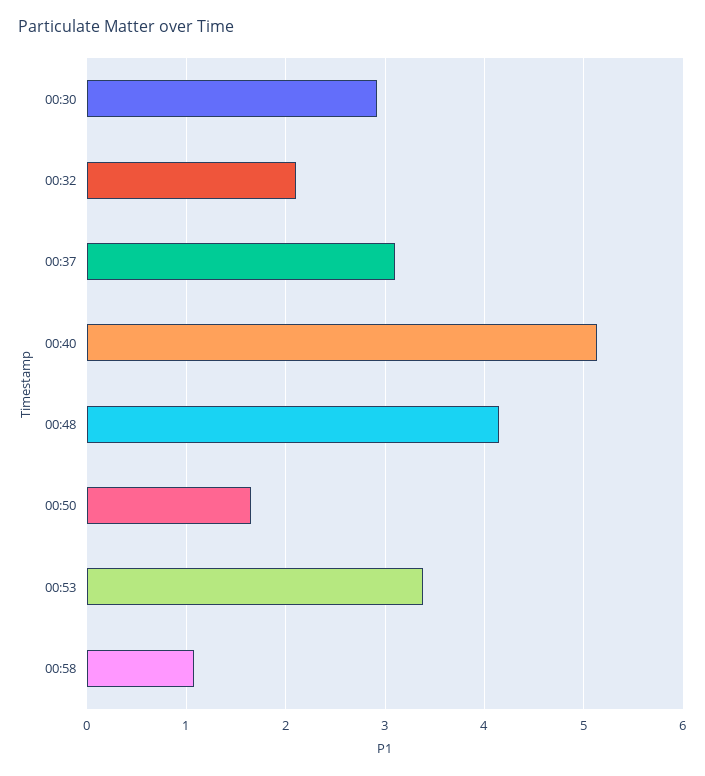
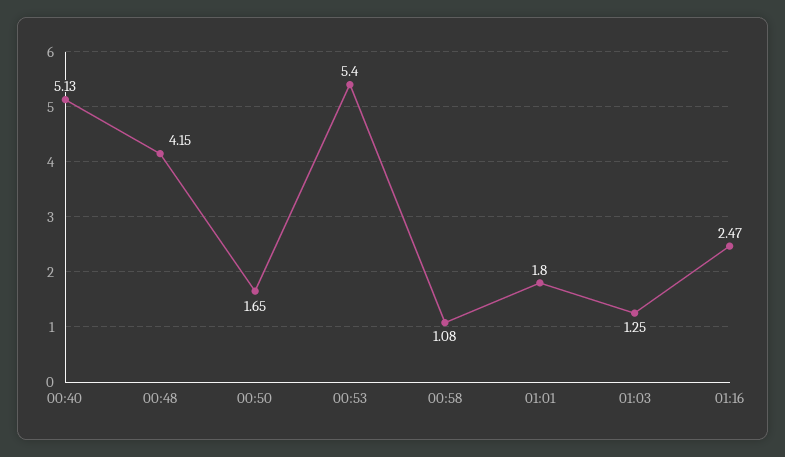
00:30: 2.9 -> none
00:32: 2.1 -> none
00:37: 3.1 -> none
00:53: 3.4 -> 5.4
01:01: none -> 1.8
01:03: none -> 1.25
01:16: none -> 2.47

